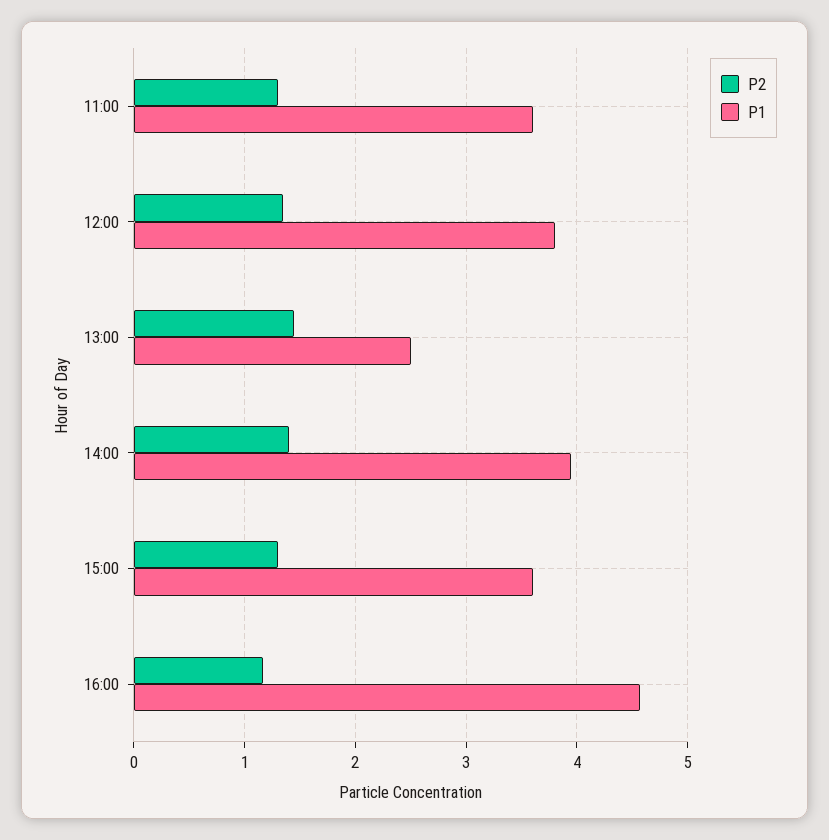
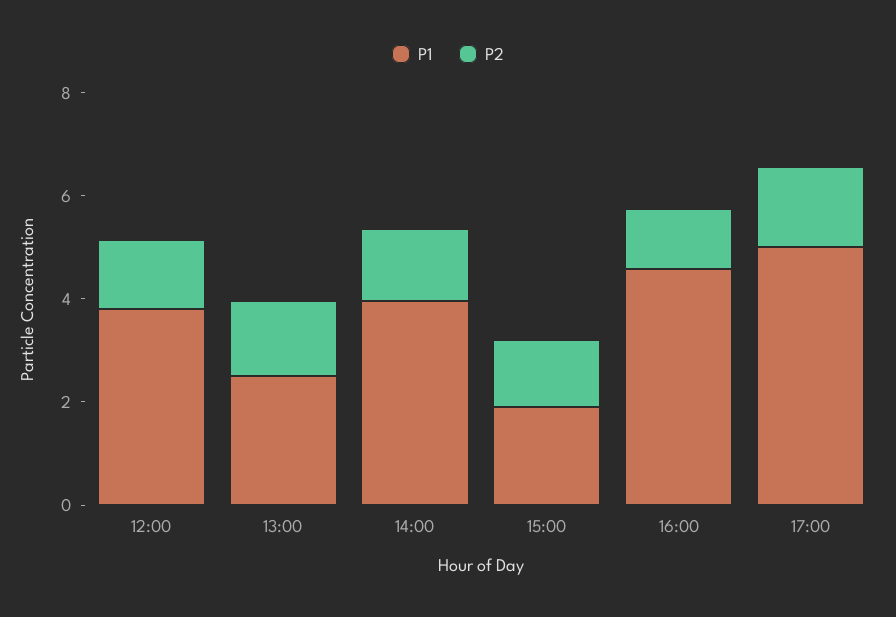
P2, 11:00: 1.3 -> none
P1, 11:00: 3.6 -> none
P1, 15:00: 3.6 -> 2
P1, 17:00: none -> 5
P2, 17:00: none -> 1.5

